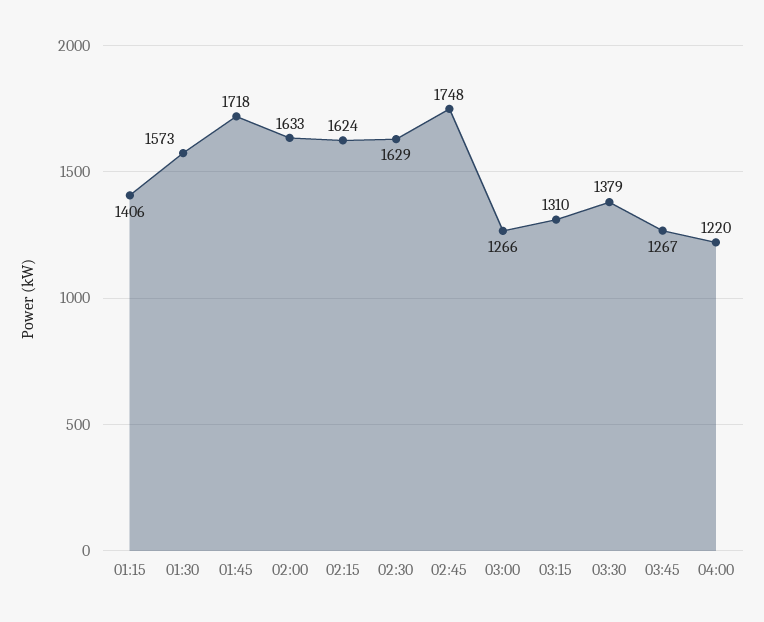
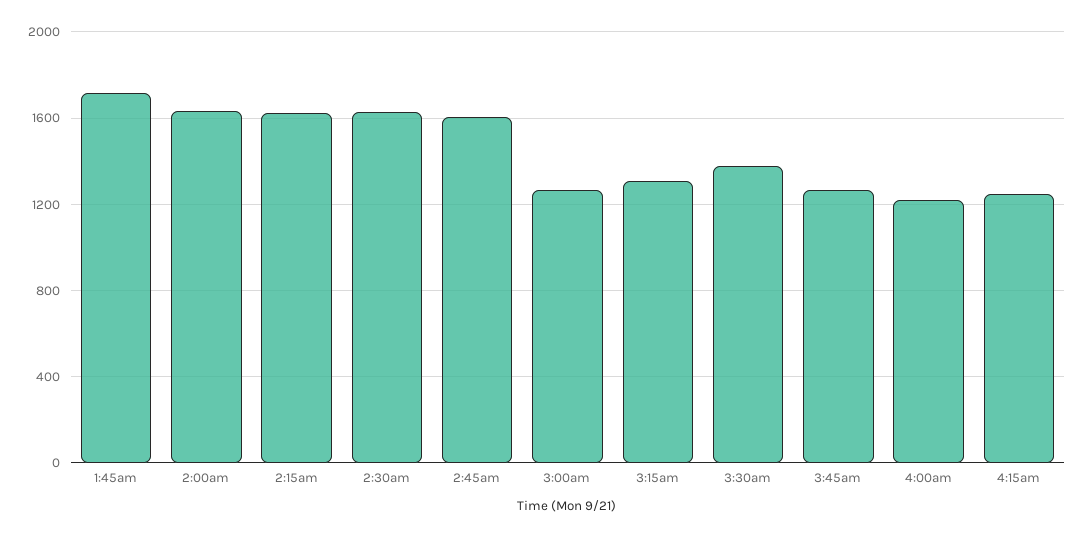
01:15: 1406 -> none
01:30: 1573 -> none
02:45: 1748 -> 1600
4:15am: none -> 1250

